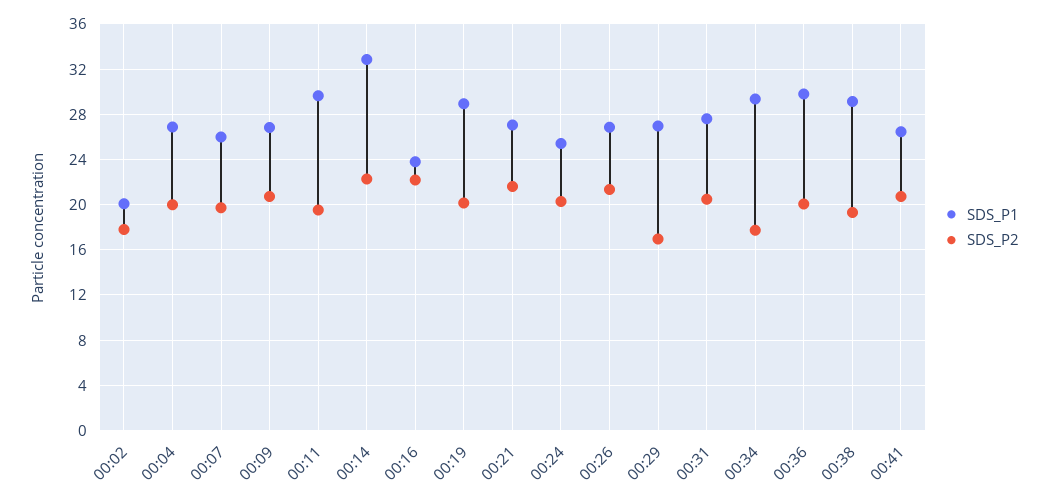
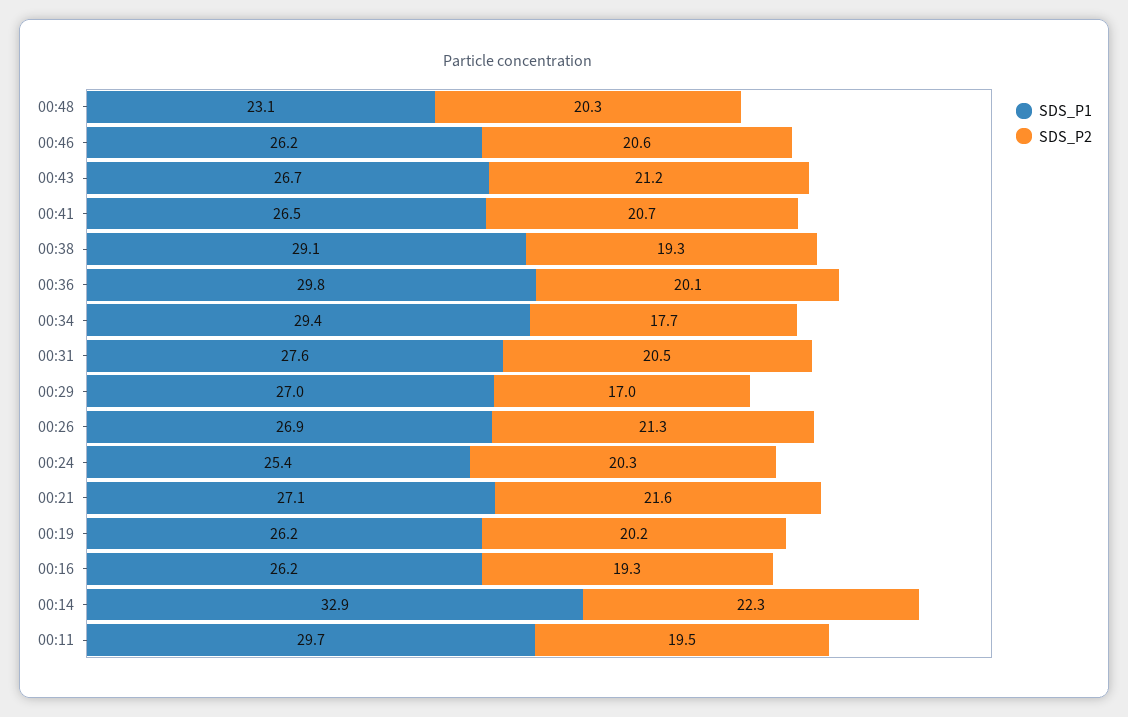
SDS_P1, 00:02: 20 -> none
SDS_P2, 00:02: 18 -> none
SDS_P1, 00:04: 27 -> none
SDS_P2, 00:04: 20 -> none
SDS_P1, 00:07: 26 -> none
SDS_P2, 00:07: 20 -> none
SDS_P1, 00:09: 27 -> none
SDS_P2, 00:09: 21 -> none
SDS_P1, 00:16: 24 -> 26.2
SDS_P2, 00:16: 22 -> 19.3
SDS_P1, 00:19: 29 -> 26.2
SDS_P1, 00:48: none -> 23.1
SDS_P2, 00:48: none -> 20.3
SDS_P1, 00:46: none -> 26.2
SDS_P2, 00:46: none -> 20.6
SDS_P1, 00:43: none -> 26.7
SDS_P2, 00:43: none -> 21.2

